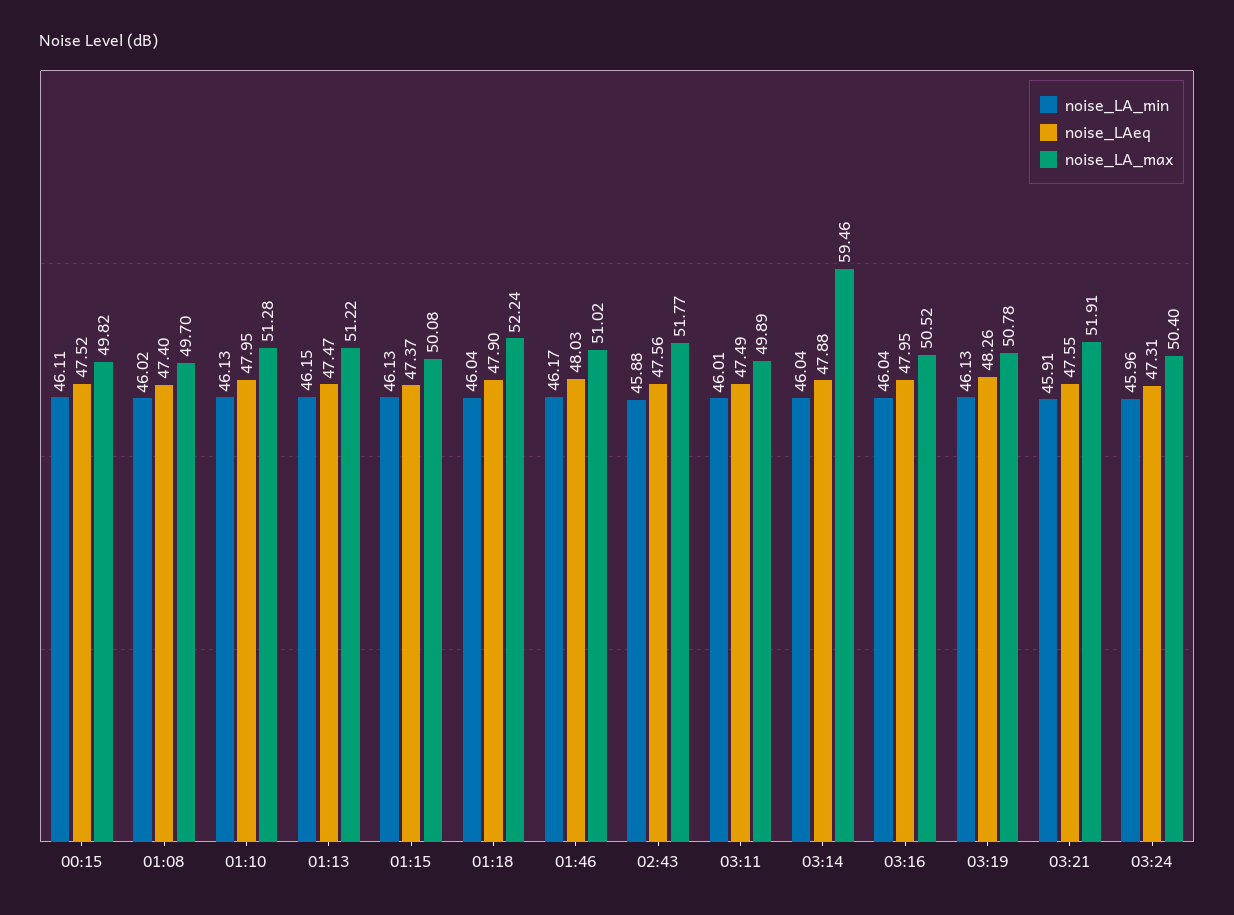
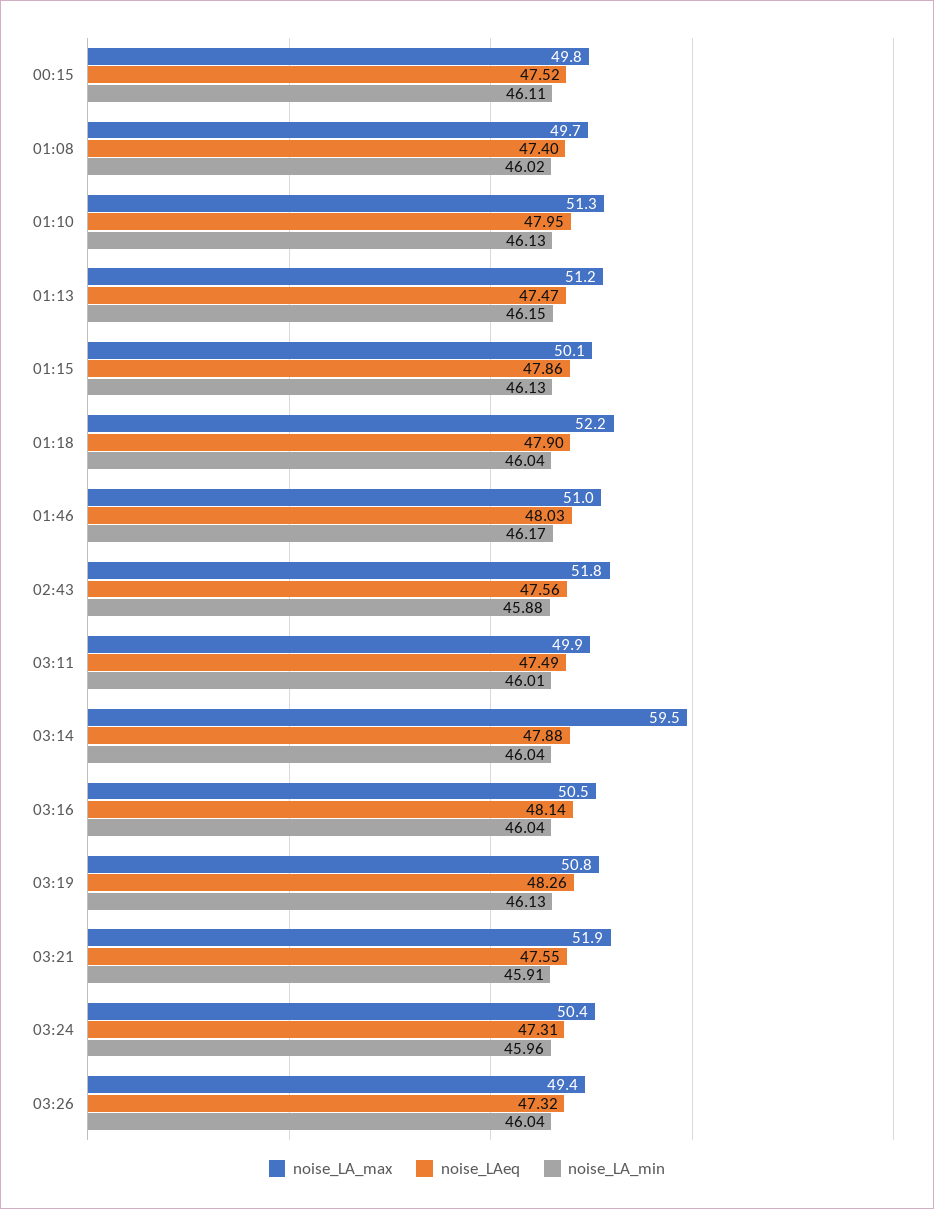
noise_LAeq, 01:15: 47.37 -> 47.86
noise_LAeq, 03:16: 47.95 -> 48.14
noise_LA_max, 03:26: none -> 49.4
noise_LAeq, 03:26: none -> 47.32
noise_LA_min, 03:26: none -> 46.04

